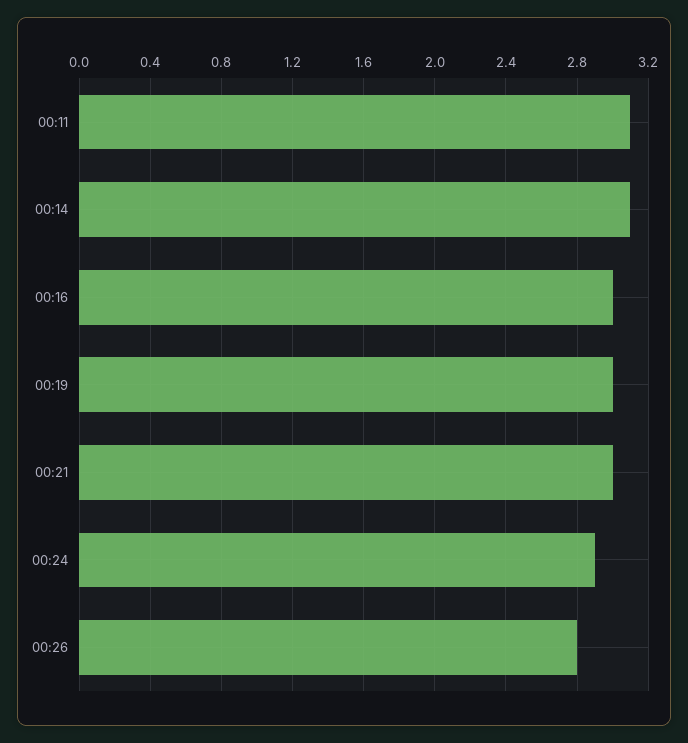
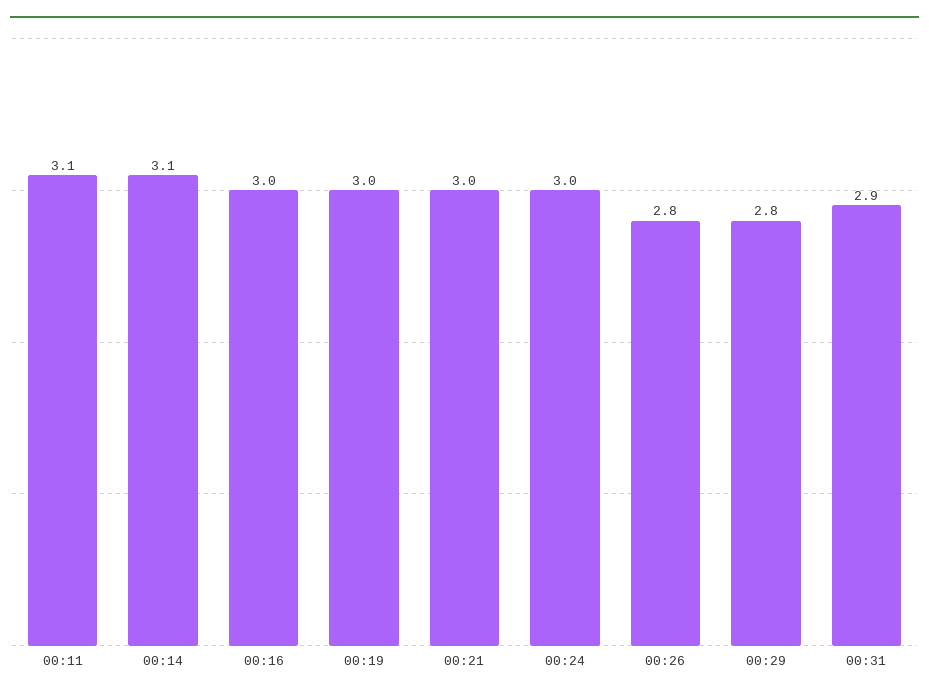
00:24: 2.9 -> 3
00:29: none -> 2.8
00:31: none -> 2.9

